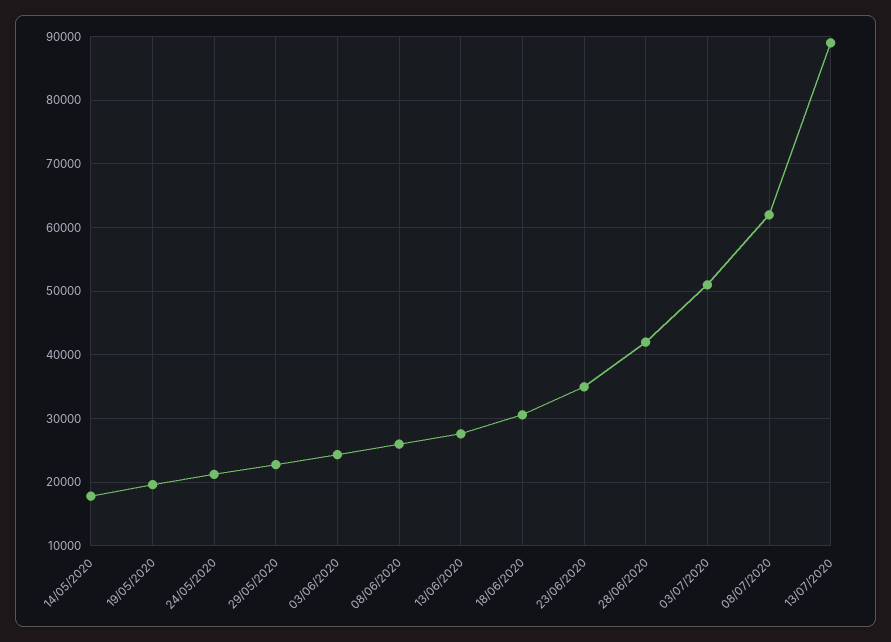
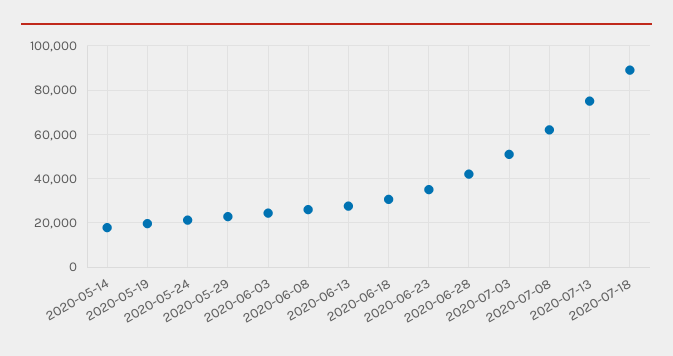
13/07/2020: 89000 -> 75000
2020-07-18: none -> 90000

